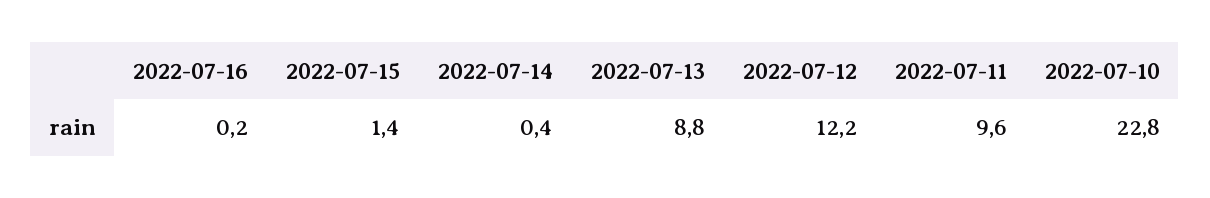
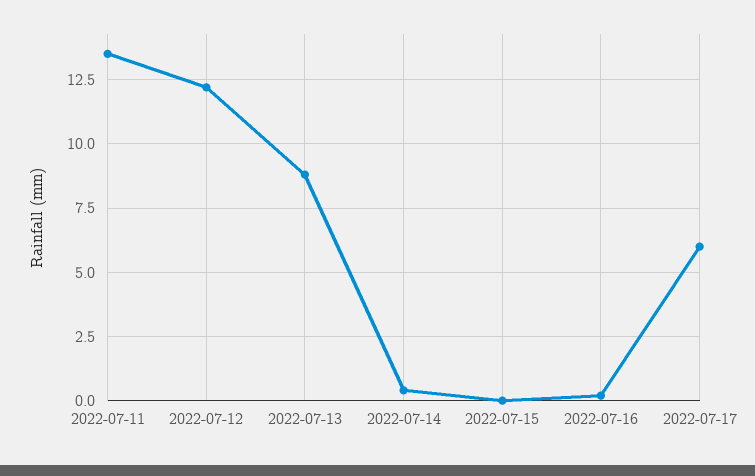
2022-07-15: 1.4 -> 0
2022-07-11: 9.6 -> 13.5
2022-07-10: 22.8 -> none
2022-07-17: none -> 6

